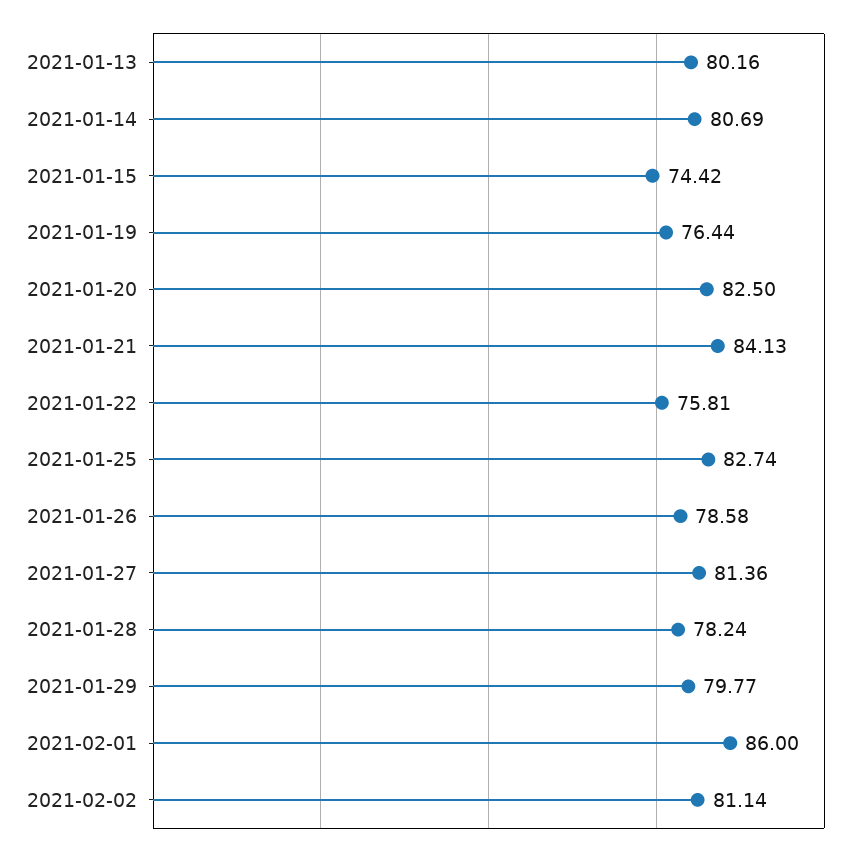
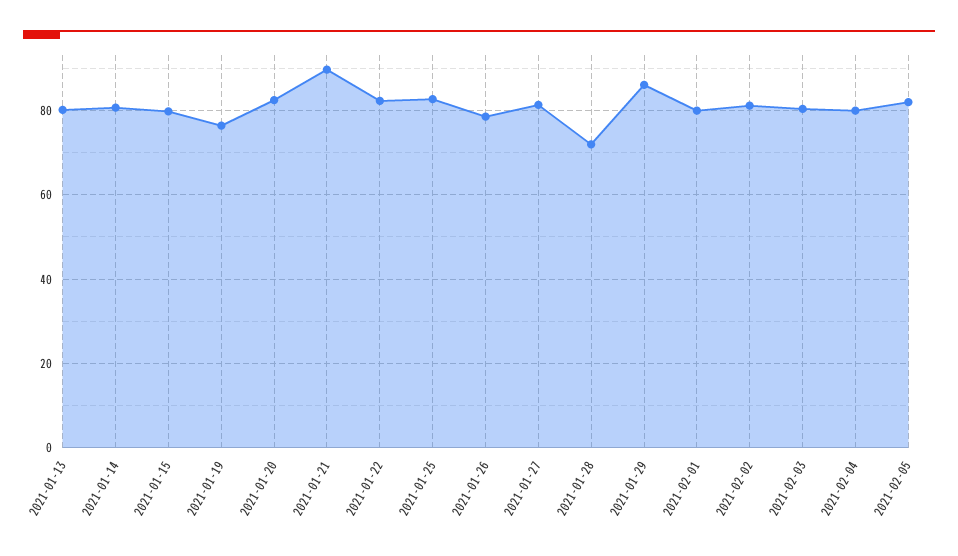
2021-01-15: 74.42 -> 80
2021-01-21: 84.13 -> 90
2021-01-22: 75.81 -> 82
2021-01-28: 78.24 -> 72
2021-01-29: 79.77 -> 86
2021-02-01: 86 -> 80
2021-02-03: none -> 80
2021-02-04: none -> 80
2021-02-05: none -> 82

